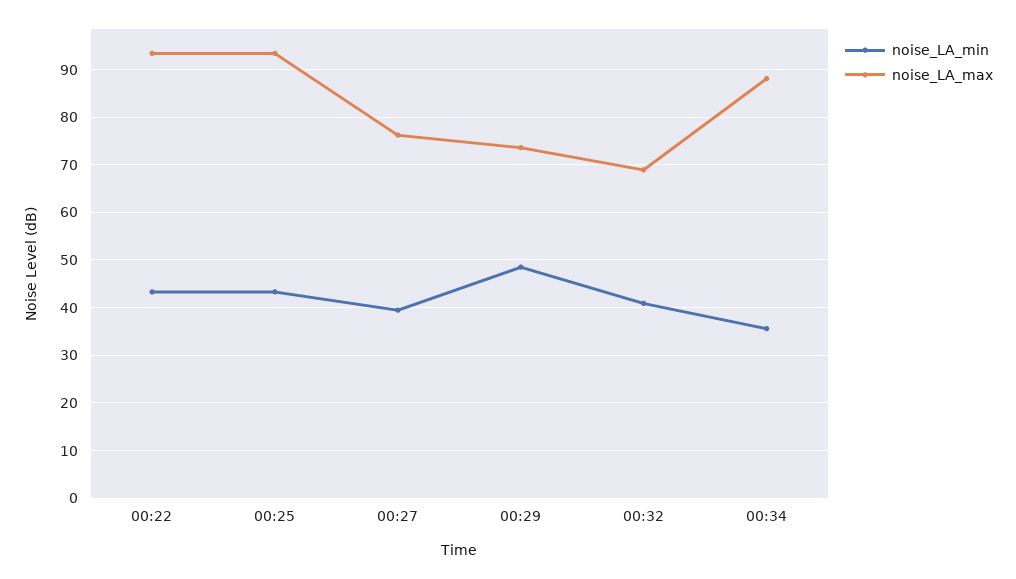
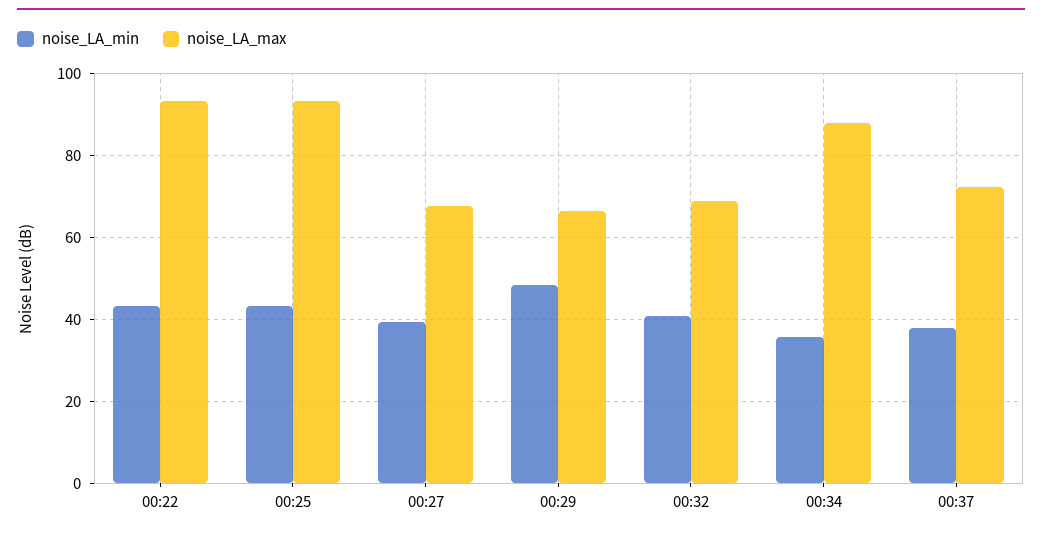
noise_LA_max, 00:27: 76 -> 68
noise_LA_max, 00:29: 74 -> 66
noise_LA_min, 00:37: none -> 38
noise_LA_max, 00:37: none -> 72

